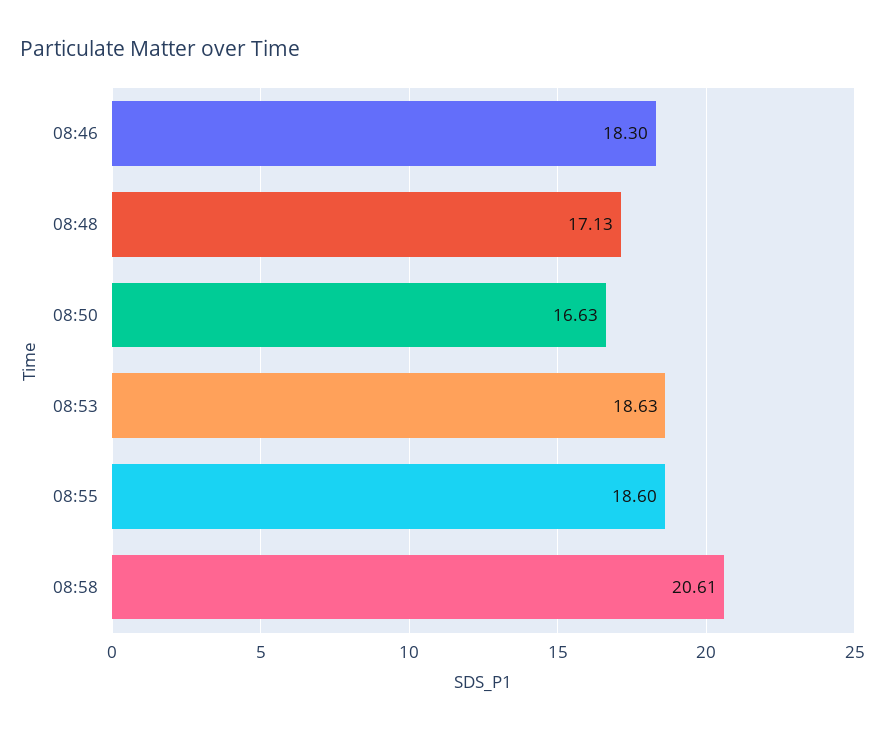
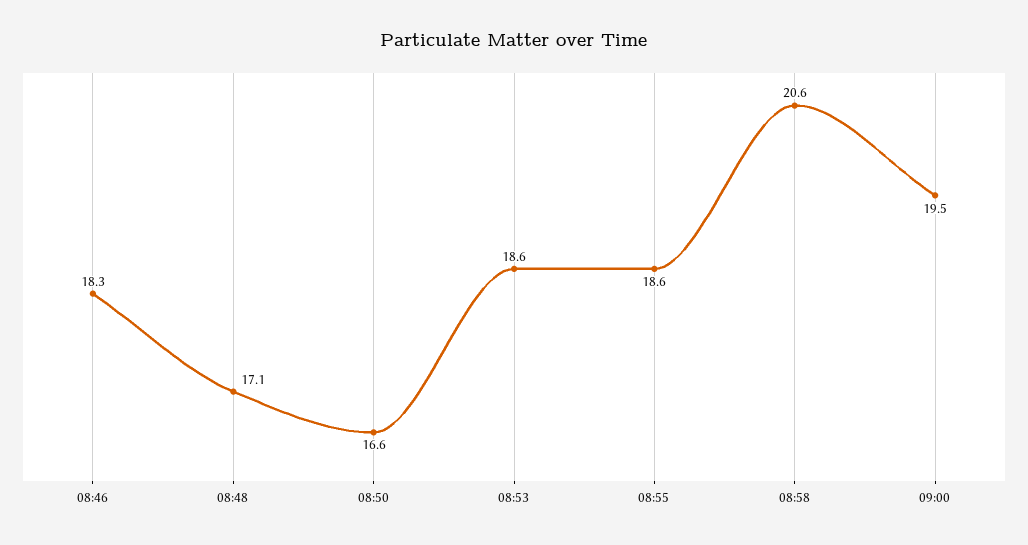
09:00: none -> 19.5

